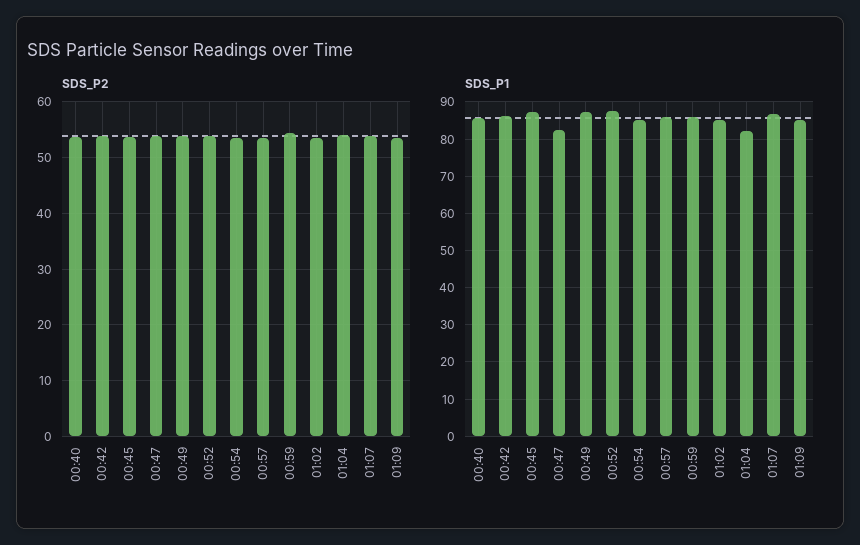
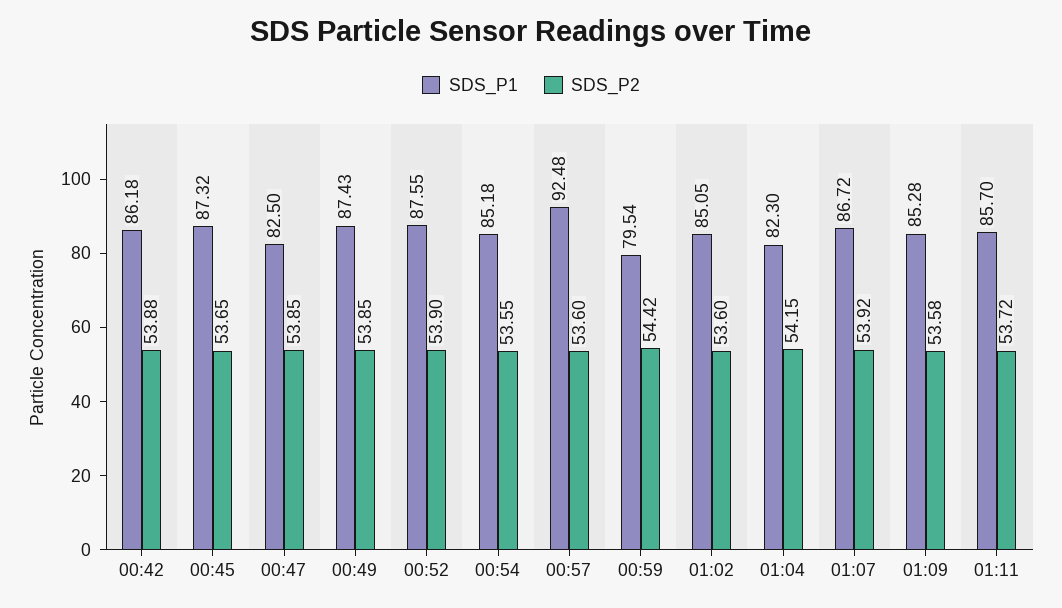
SDS_P2, 00:40: 54 -> none
SDS_P1, 00:40: 86 -> none
SDS_P1, 00:57: 86 -> 92.48
SDS_P1, 00:59: 86 -> 79.54
SDS_P1, 01:11: none -> 85.7
SDS_P2, 01:11: none -> 53.72

